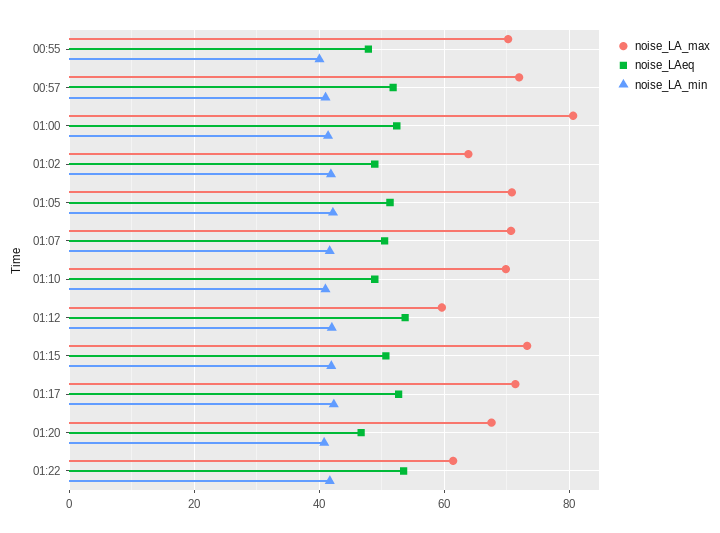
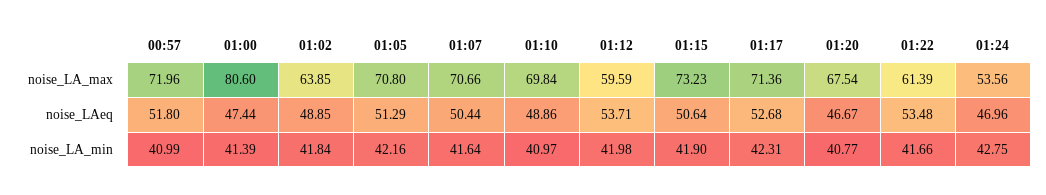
noise_LA_max, 00:55: 70 -> none
noise_LAeq, 00:55: 48 -> none
noise_LA_min, 00:55: 40 -> none
noise_LAeq, 01:00: 52 -> 47.44
noise_LA_max, 01:24: none -> 53.56
noise_LAeq, 01:24: none -> 46.96
noise_LA_min, 01:24: none -> 42.75

